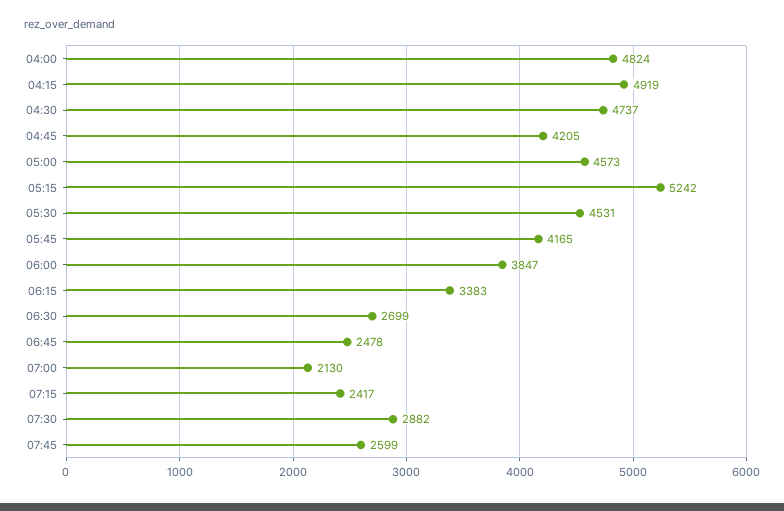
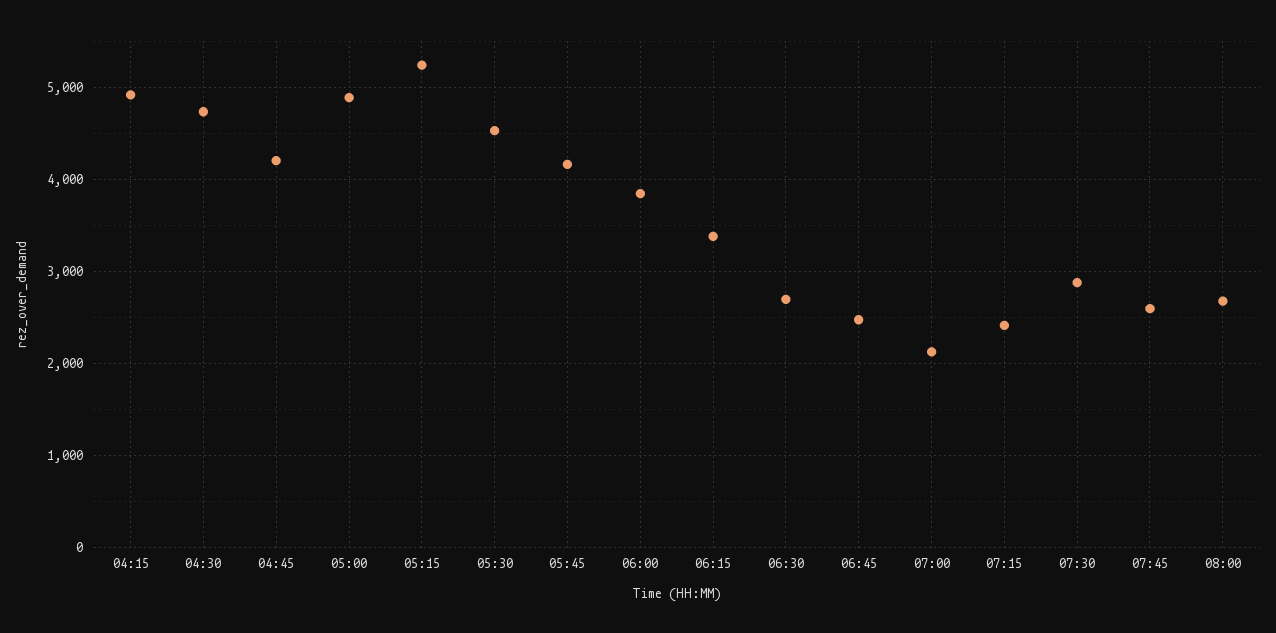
04:00: 4824 -> none
05:00: 4573 -> 4900
08:00: none -> 2700

